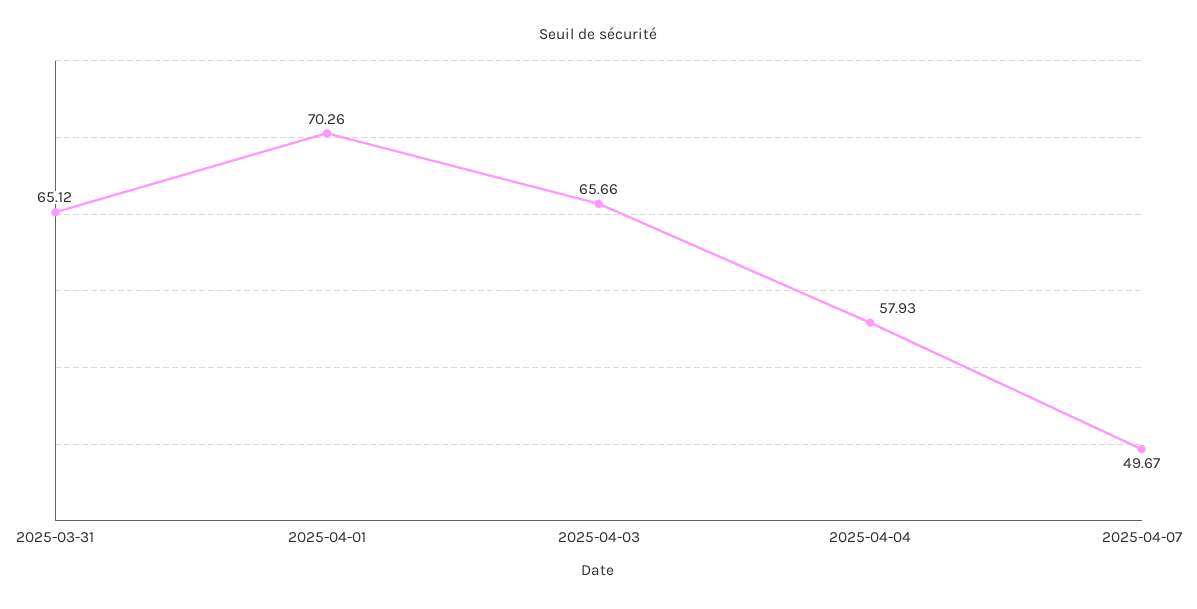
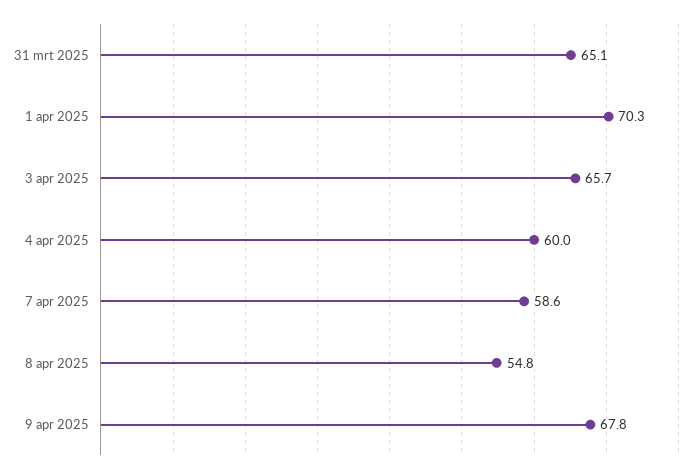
2025-04-04: 57.93 -> 60
2025-04-07: 49.67 -> 58.6
8 apr 2025: none -> 54.8
9 apr 2025: none -> 67.8

